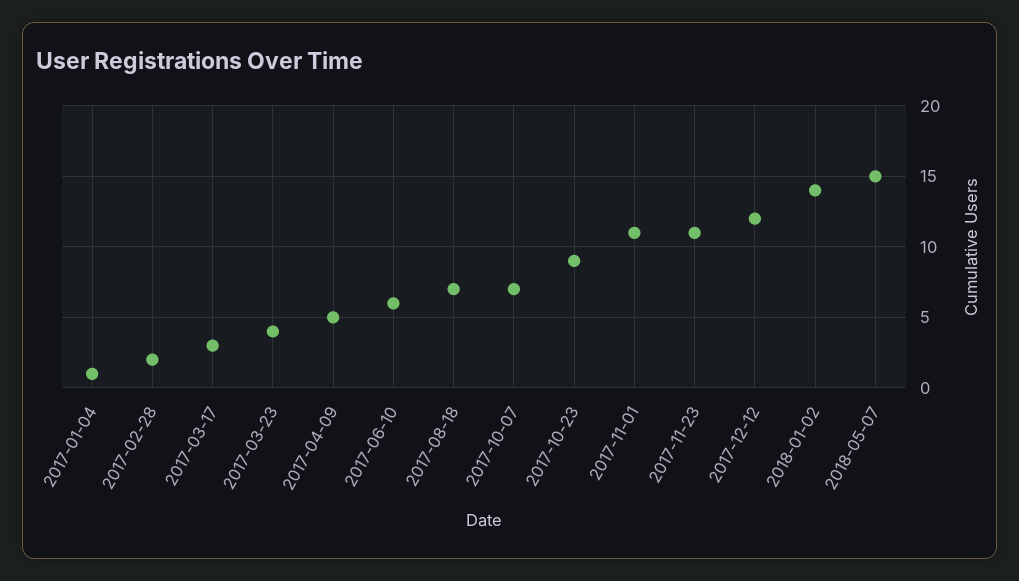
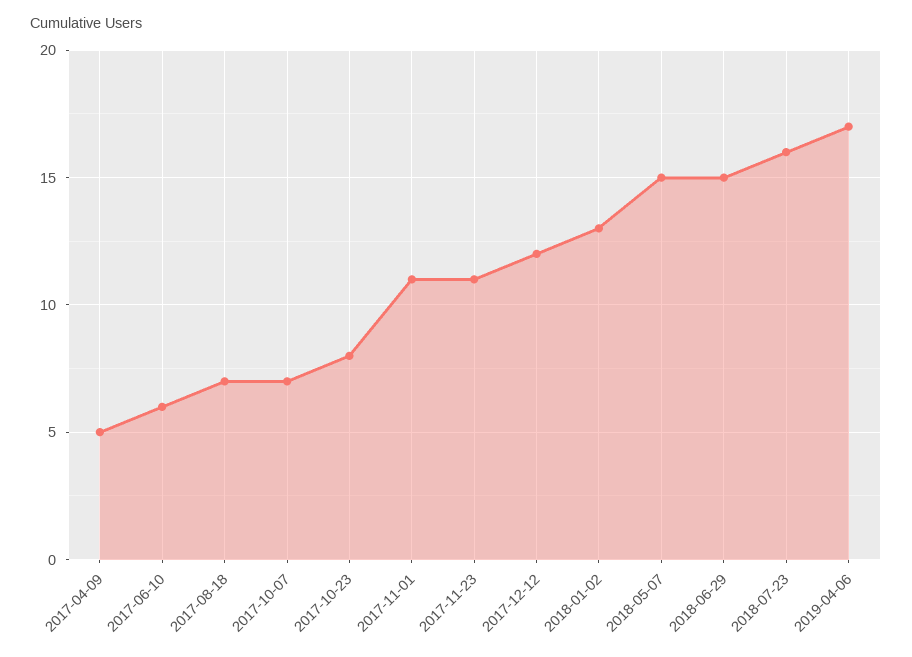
2017-01-04: 1 -> none
2017-02-28: 2 -> none
2017-03-17: 3 -> none
2017-03-23: 4 -> none
2017-10-23: 9 -> 8
2018-01-02: 14 -> 13
2018-06-29: none -> 15
2018-07-23: none -> 16
2019-04-06: none -> 17

